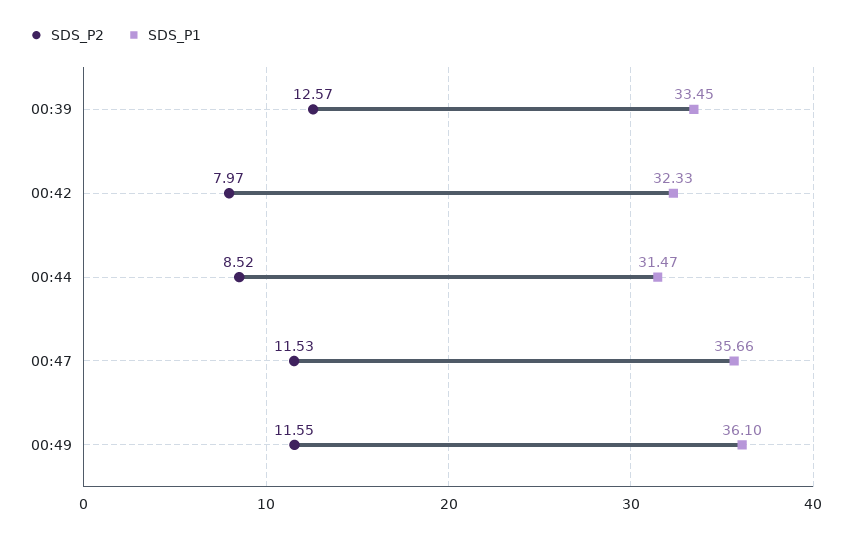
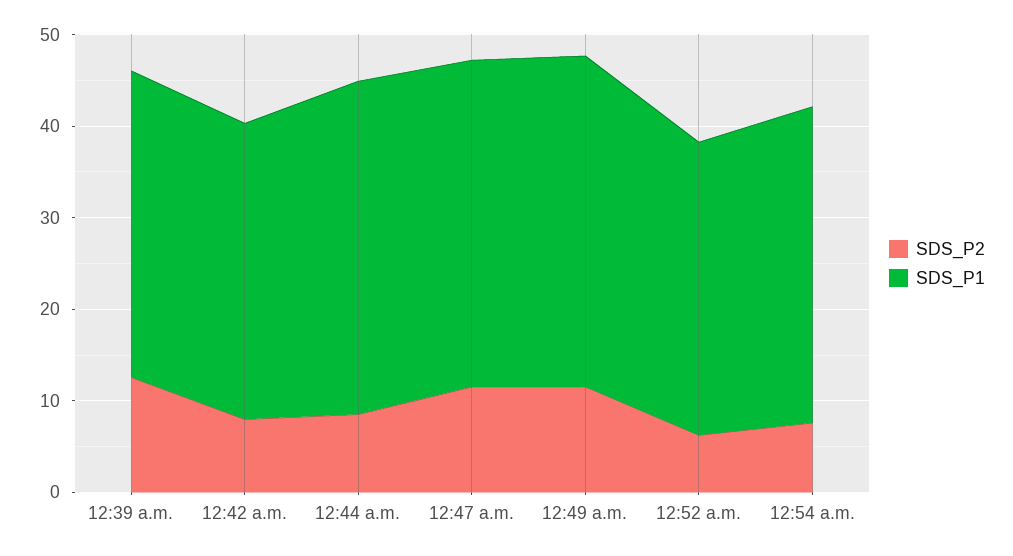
SDS_P1, 00:44: 31.47 -> 36
SDS_P2, 12:52 a.m.: none -> 6
SDS_P1, 12:52 a.m.: none -> 32
SDS_P2, 12:54 a.m.: none -> 8
SDS_P1, 12:54 a.m.: none -> 34

